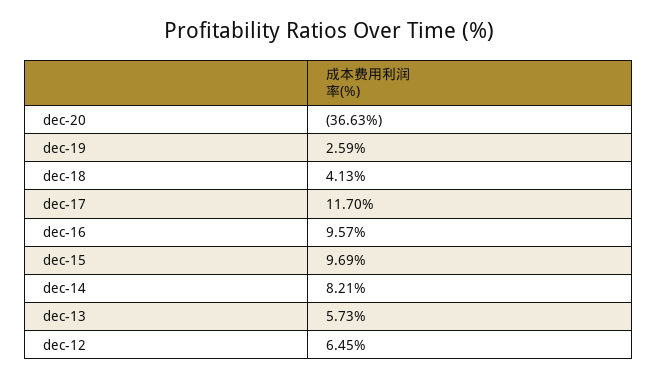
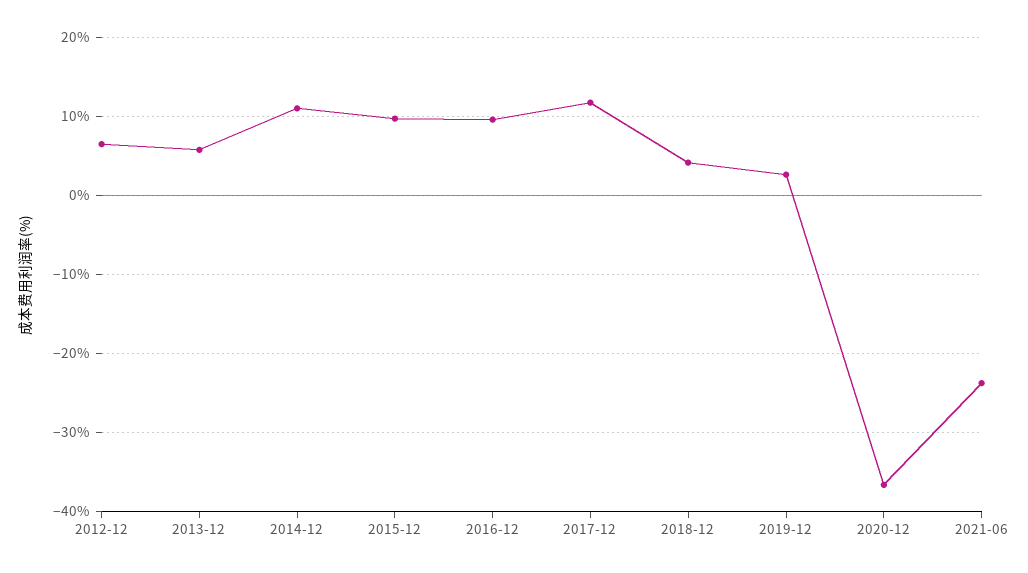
dec-14: 8.21 -> 11
2021-06: none -> -24

